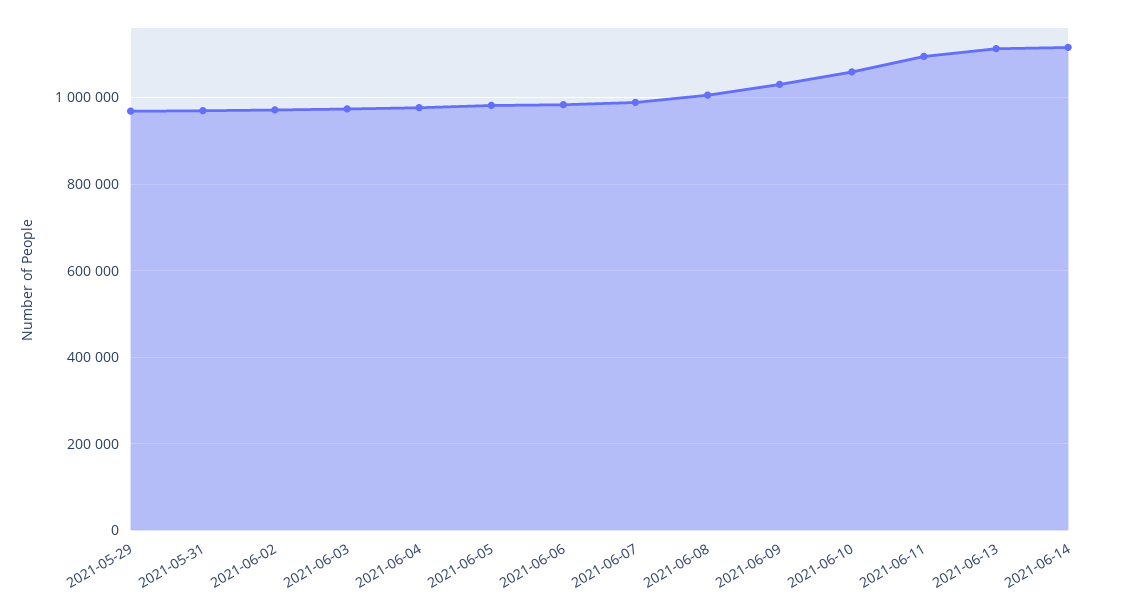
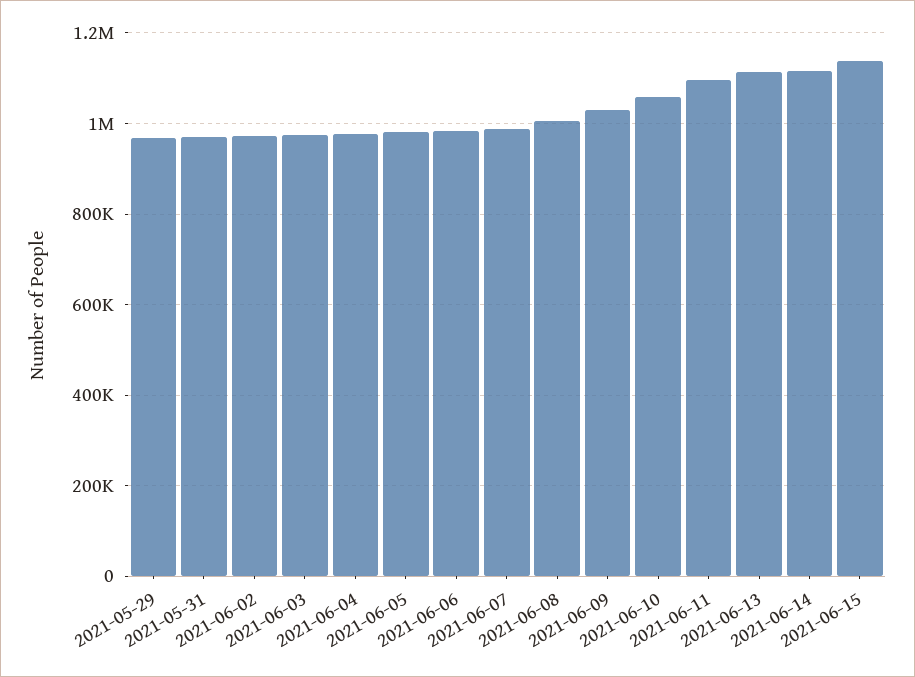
2021-06-15: none -> 1140000

